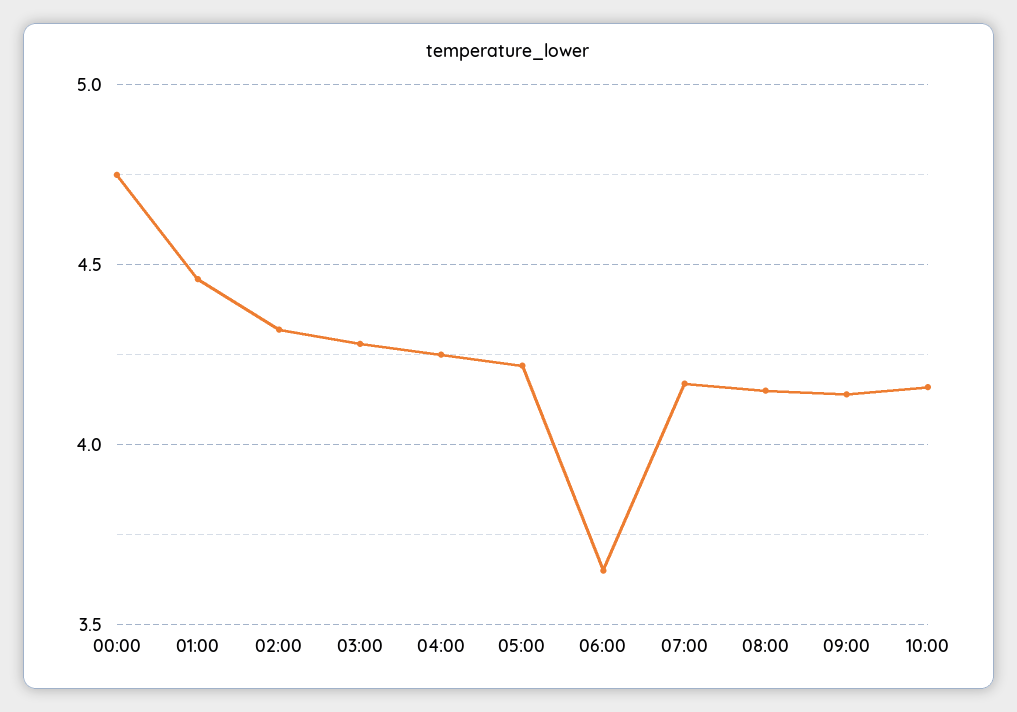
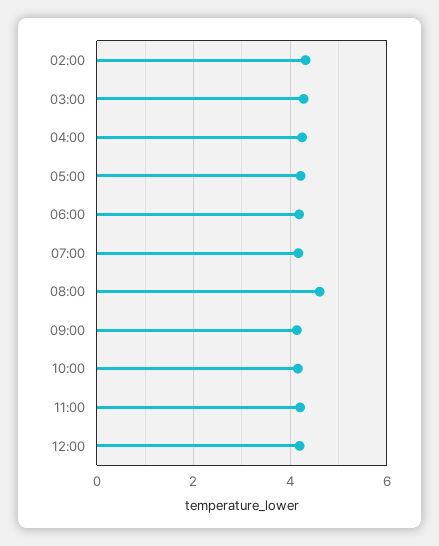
00:00: 4.75 -> none
01:00: 4.45 -> none
06:00: 3.65 -> 4.2
08:00: 4.15 -> 4.6
11:00: none -> 4.2
12:00: none -> 4.2

